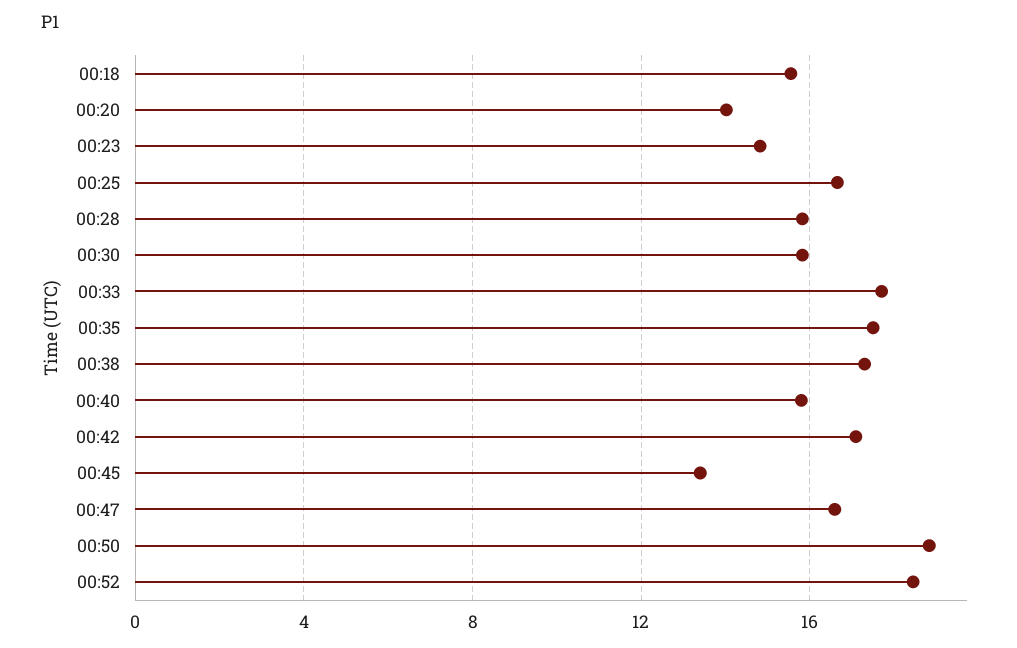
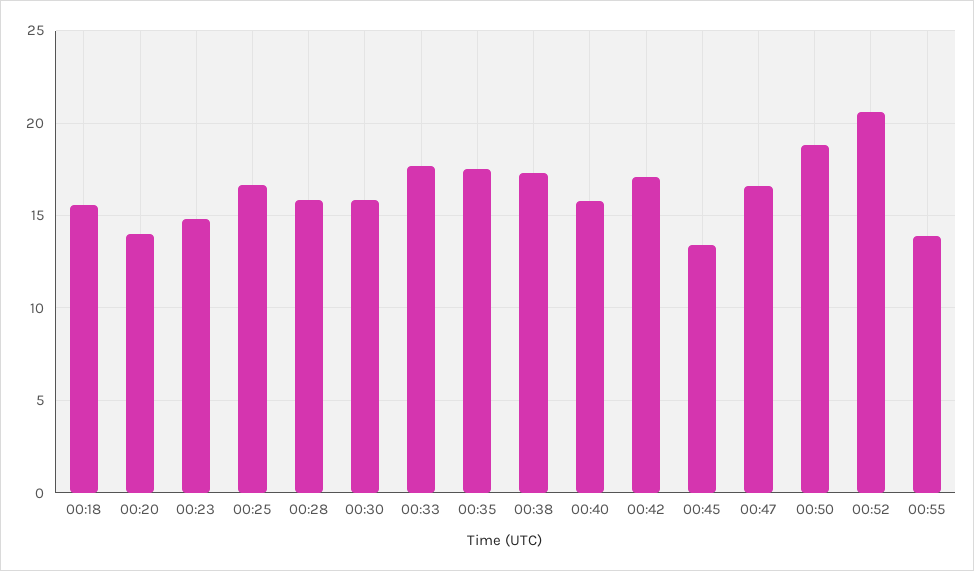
00:52: 18.5 -> 20.5
00:55: none -> 14

